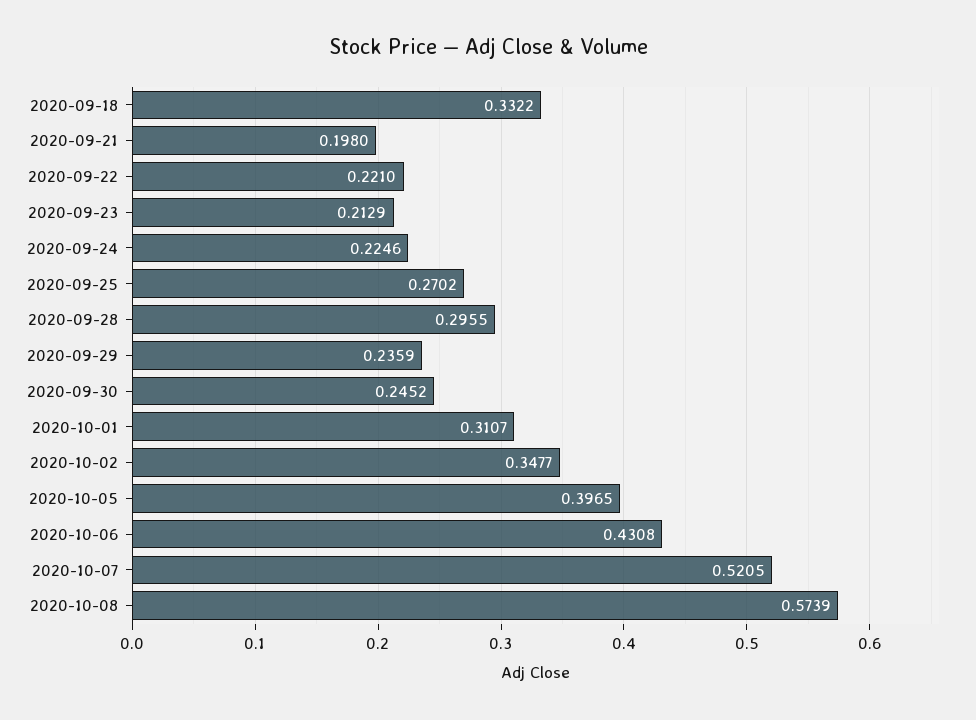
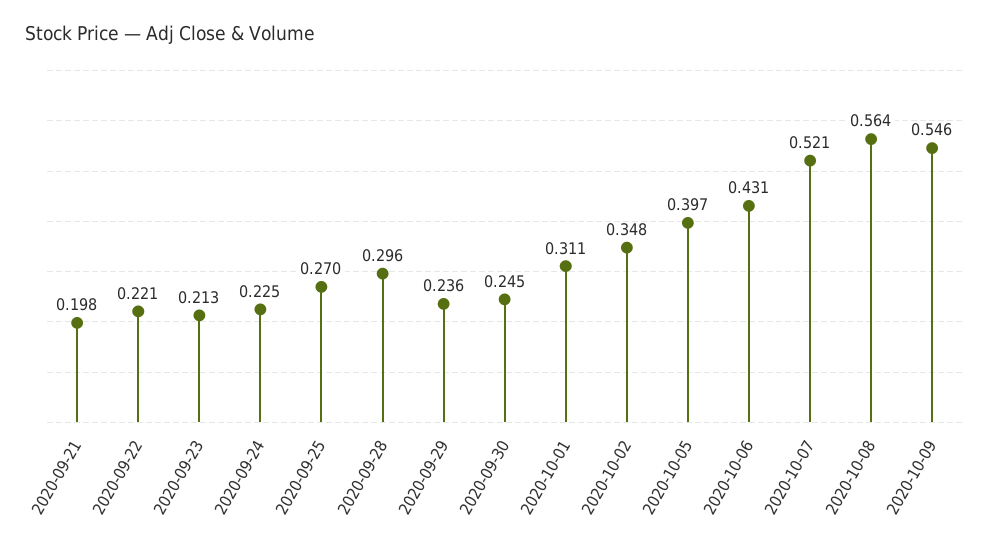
2020-09-18: 0.3322 -> none
2020-10-08: 0.5739 -> 0.564
2020-10-09: none -> 0.546

